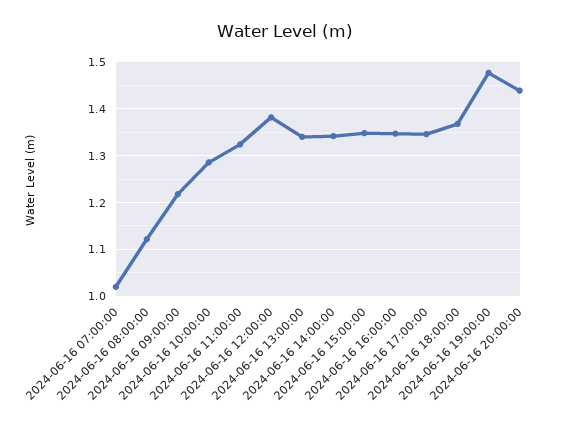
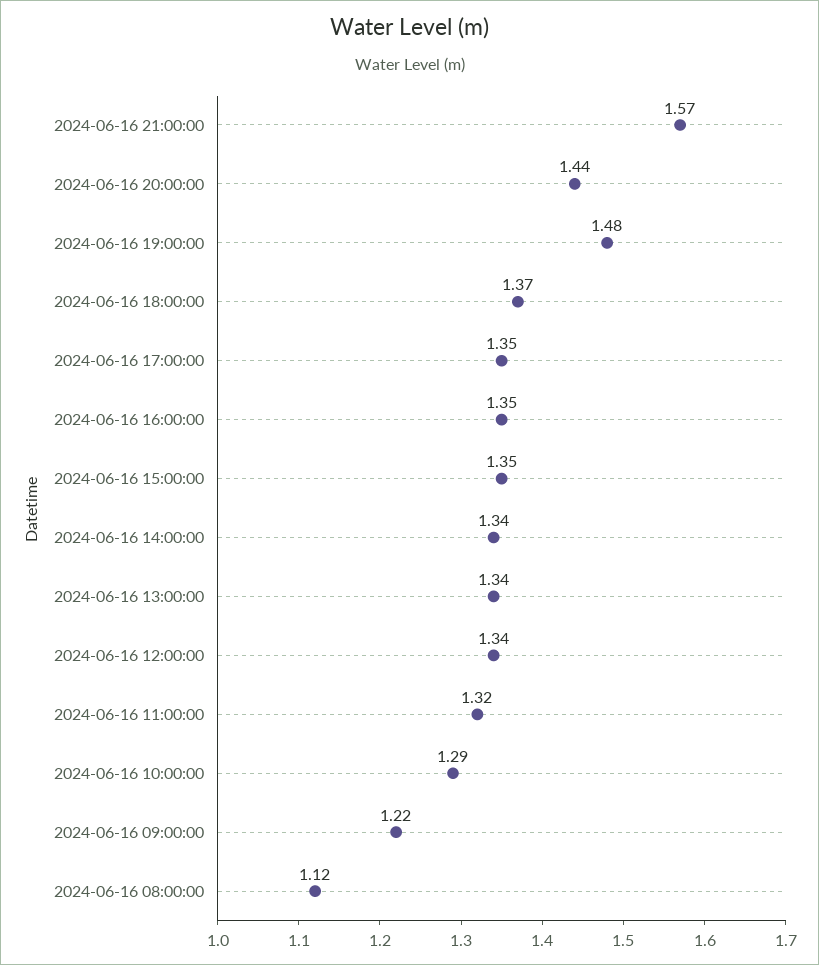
2024-06-16 07:00:00: 1.02 -> none
2024-06-16 12:00:00: 1.38 -> 1.34
2024-06-16 21:00:00: none -> 1.57

